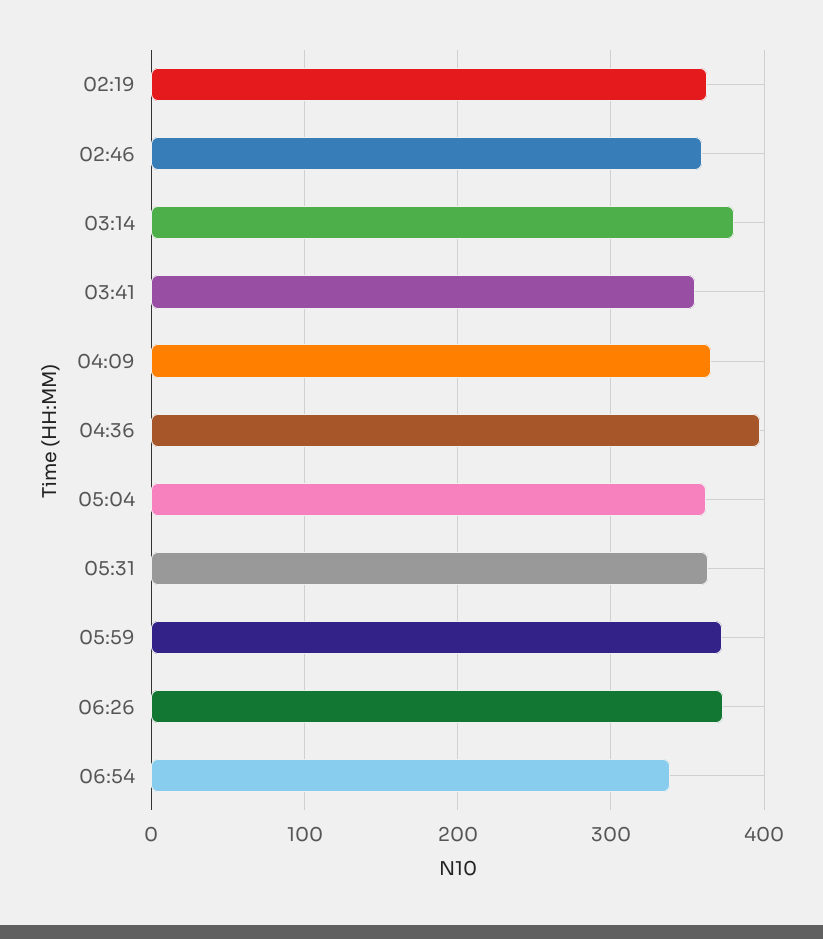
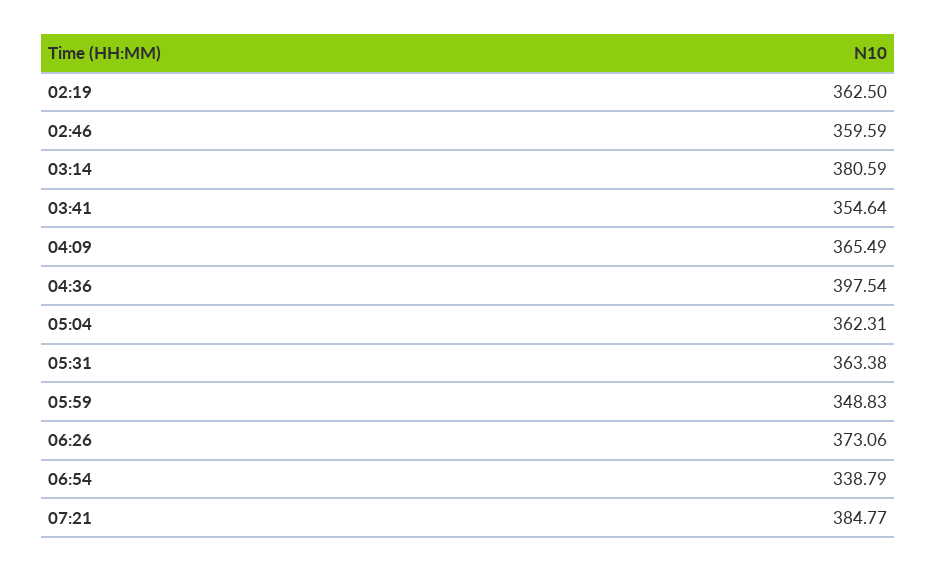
05:59: 370 -> 348.83
07:21: none -> 384.77

